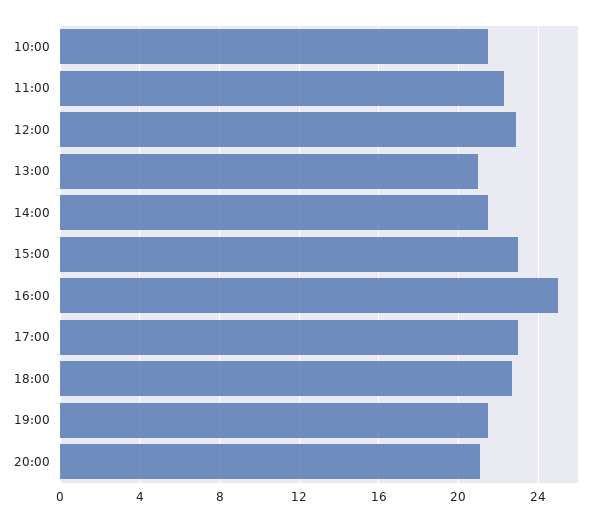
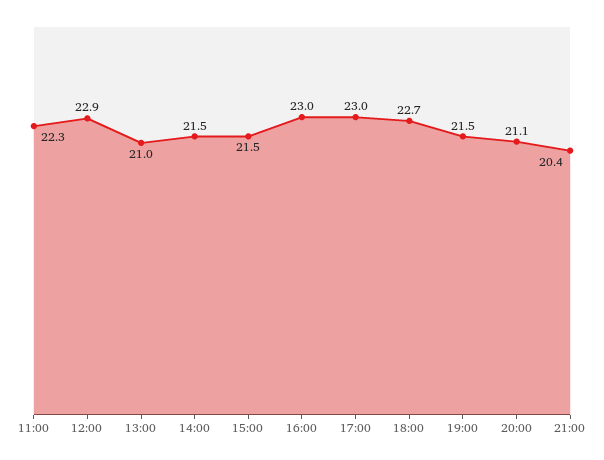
10:00: 21.5 -> none
15:00: 23 -> 21.5
16:00: 25 -> 23
21:00: none -> 20.4

